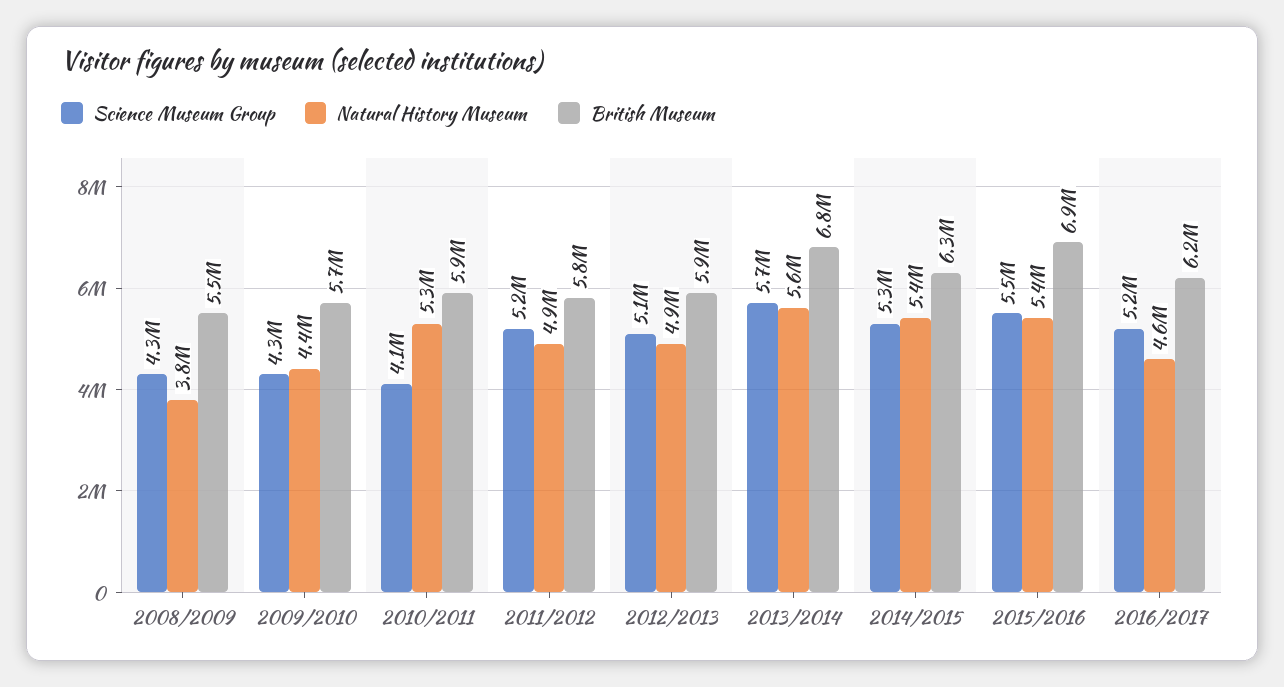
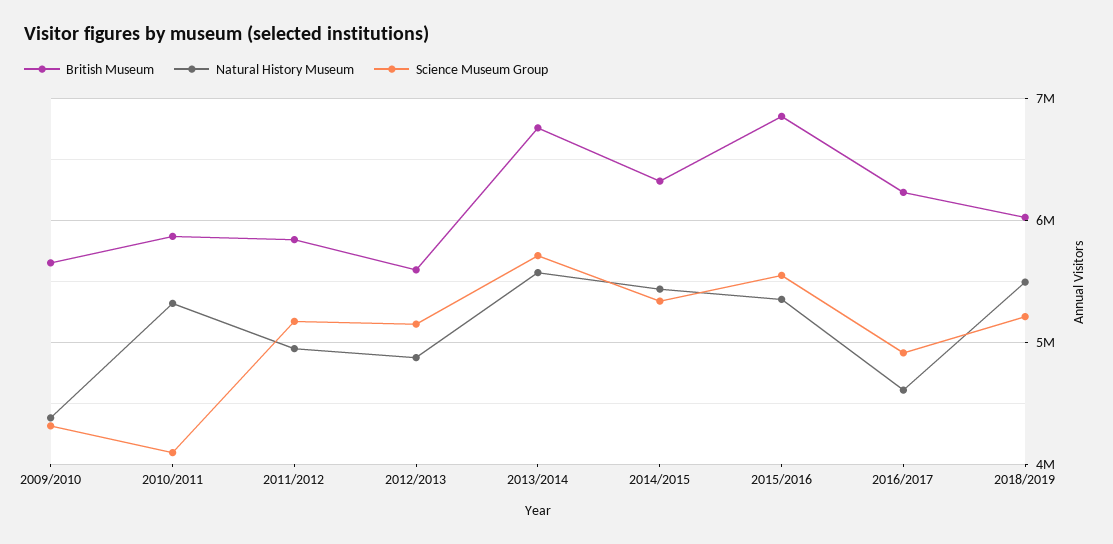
Science Museum Group, 2008/2009: 4300000 -> none
Natural History Museum, 2008/2009: 3800000 -> none
British Museum, 2008/2009: 5500000 -> none
British Museum, 2012/2013: 5900000 -> 5600000
Science Museum Group, 2016/2017: 5200000 -> 4900000
British Museum, 2018/2019: none -> 6000000
Natural History Museum, 2018/2019: none -> 5500000
Science Museum Group, 2018/2019: none -> 5200000

